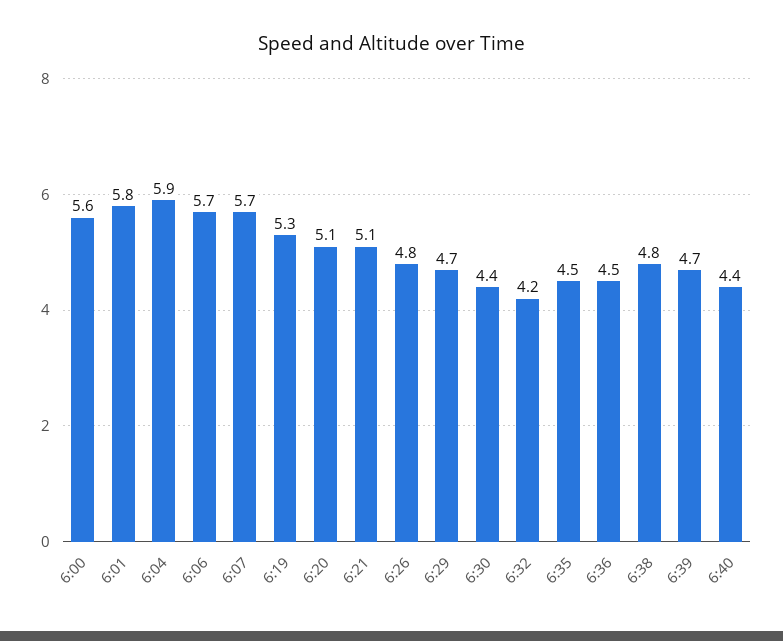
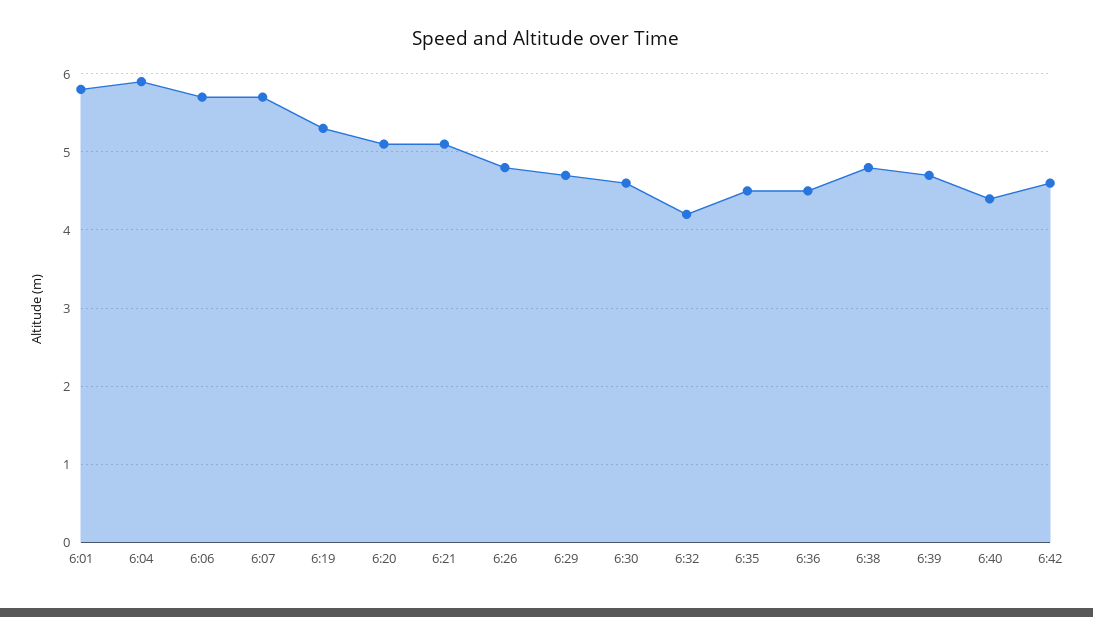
6:00: 5.6 -> none
6:30: 4.4 -> 4.6
6:42: none -> 4.6

